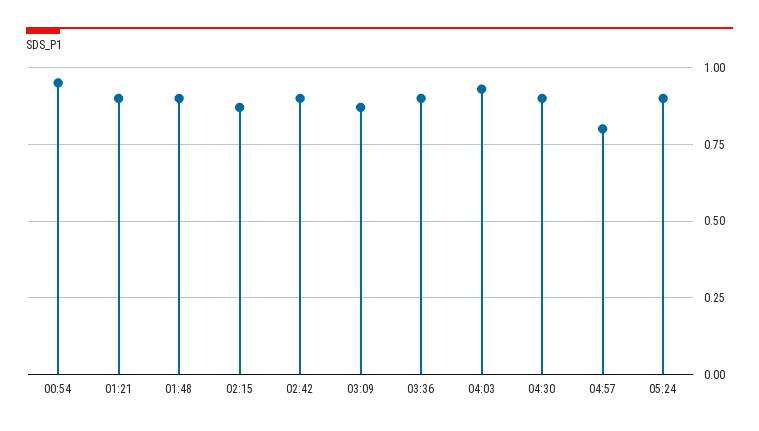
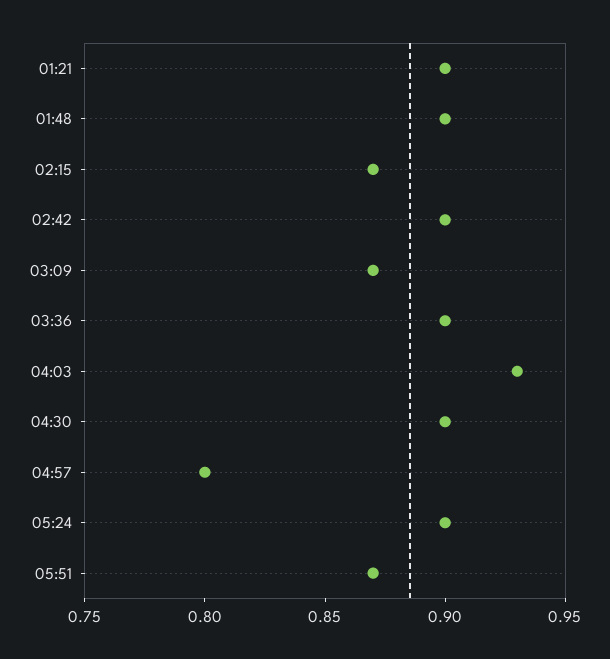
00:54: 0.95 -> none
05:51: none -> 0.87

